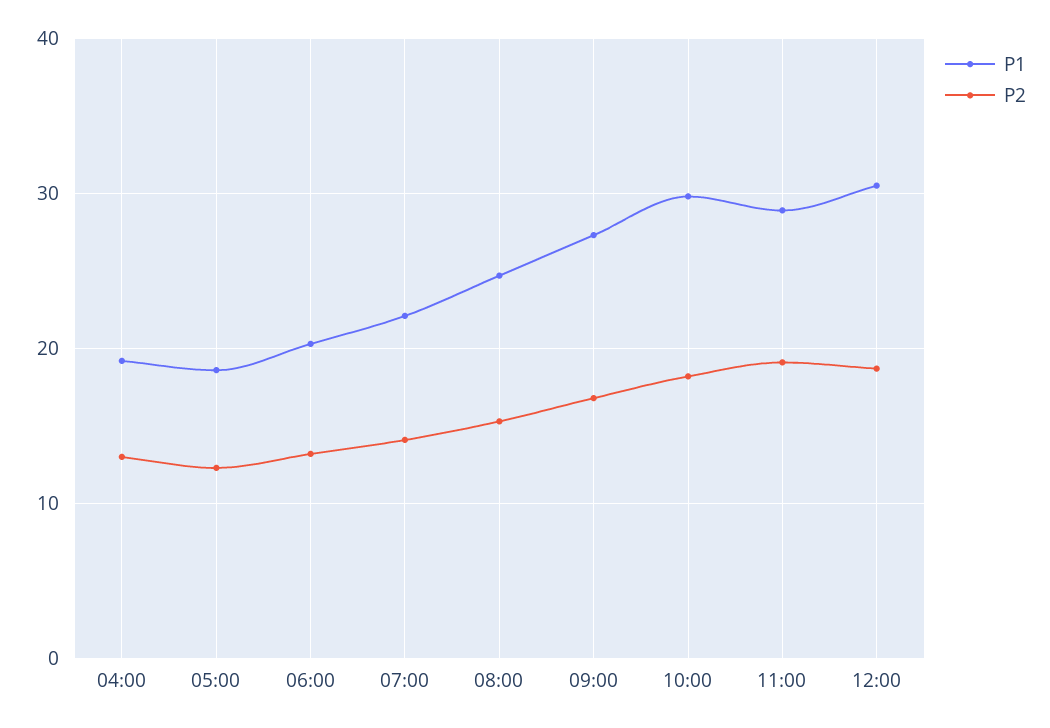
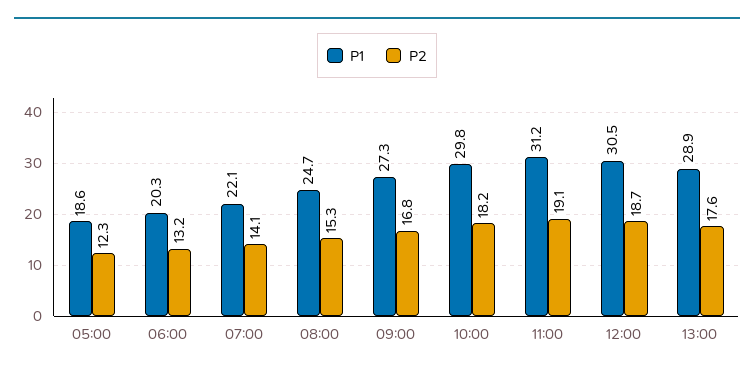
P1, 04:00: 19 -> none
P2, 04:00: 13 -> none
P1, 11:00: 29 -> 31.2
P1, 13:00: none -> 28.9
P2, 13:00: none -> 17.6

